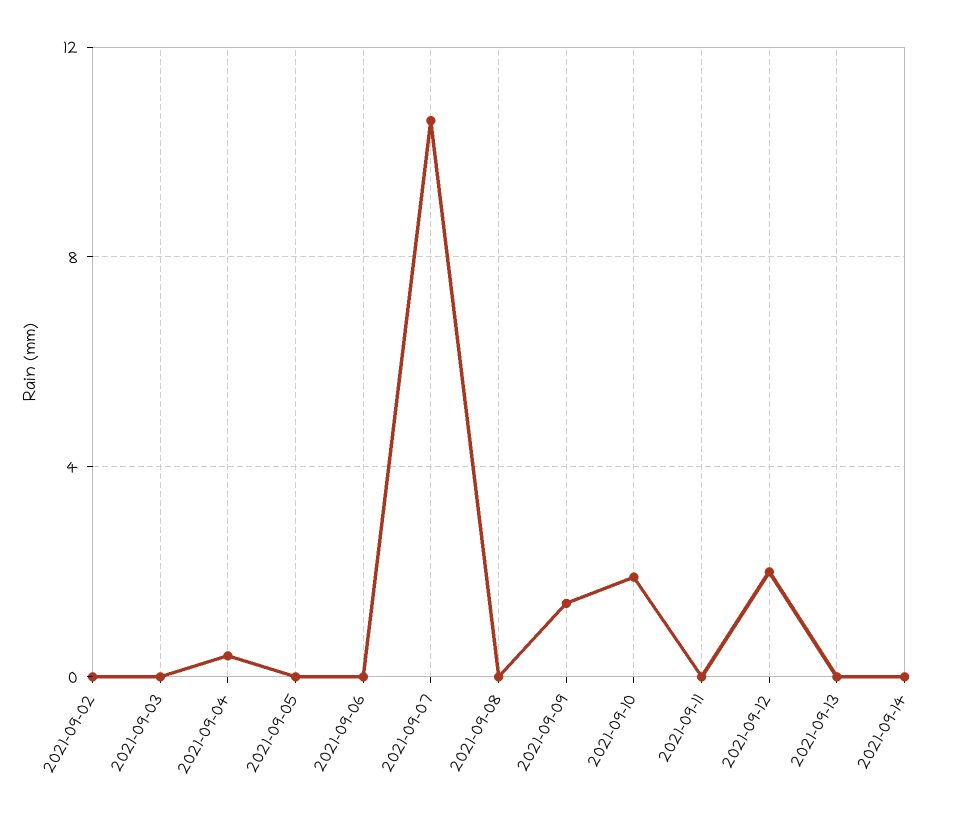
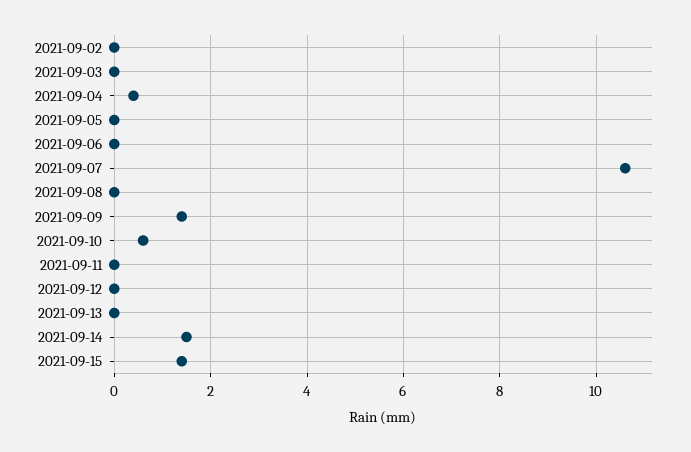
2021-09-10: 2 -> 0.5
2021-09-12: 2 -> 0
2021-09-14: 0 -> 1.5
2021-09-15: none -> 1.5

